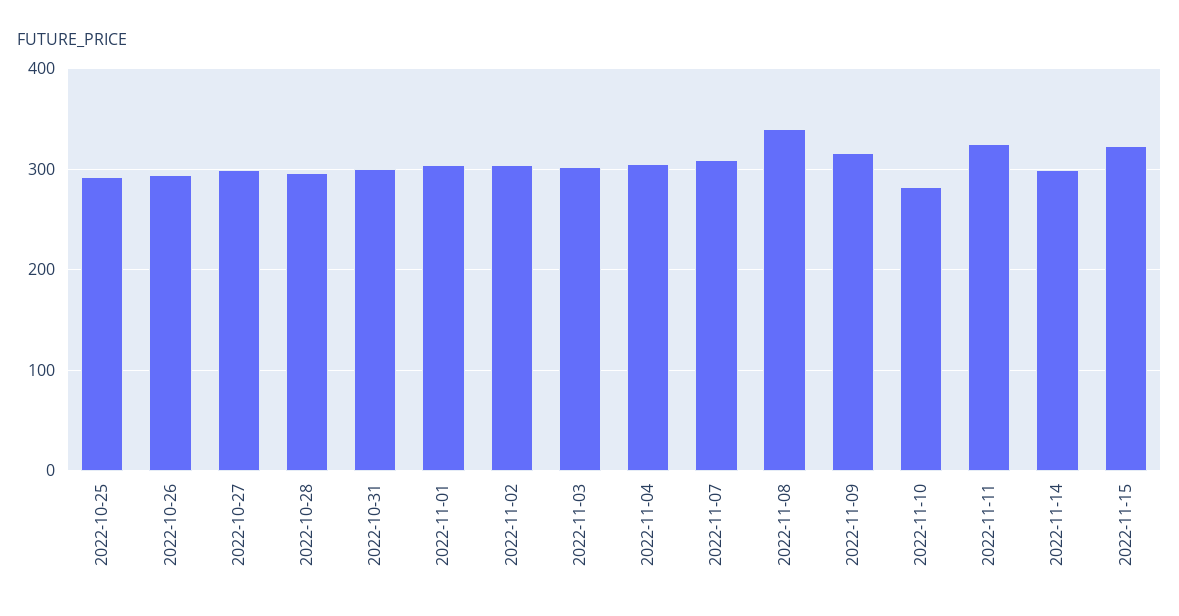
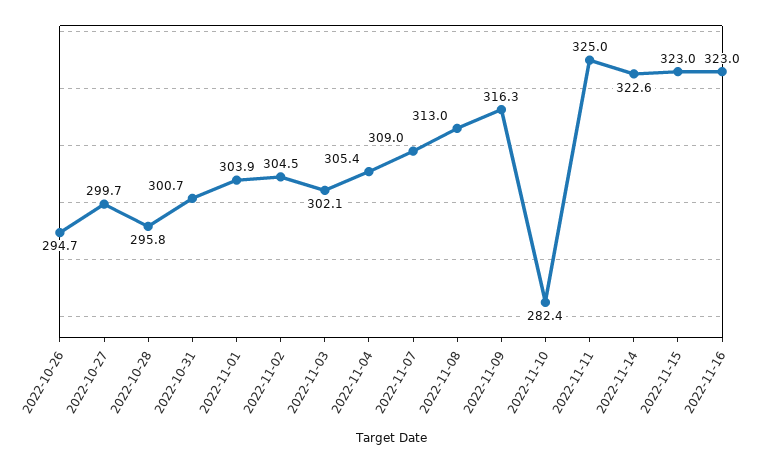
2022-10-25: 290 -> none
2022-11-08: 340 -> 313
2022-11-14: 300 -> 322.6
2022-11-16: none -> 323

